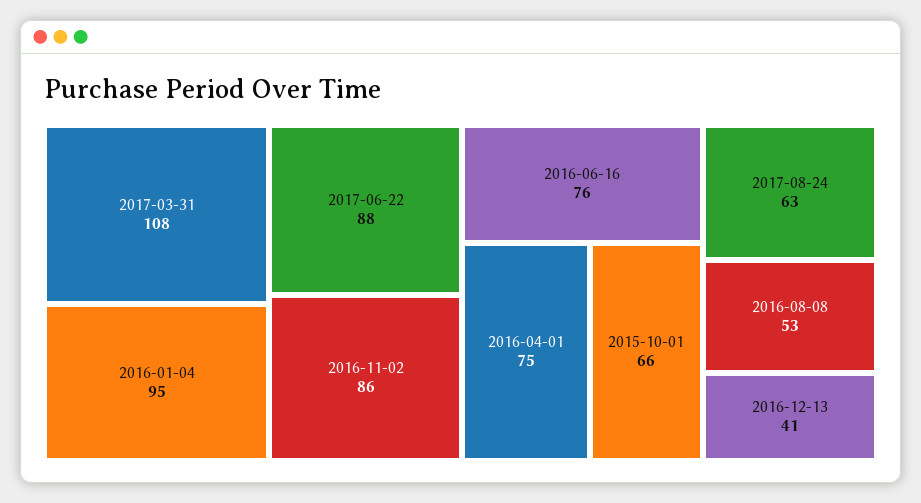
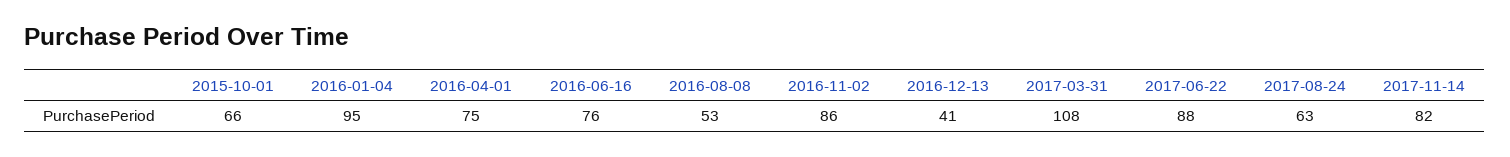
2017-11-14: none -> 82

